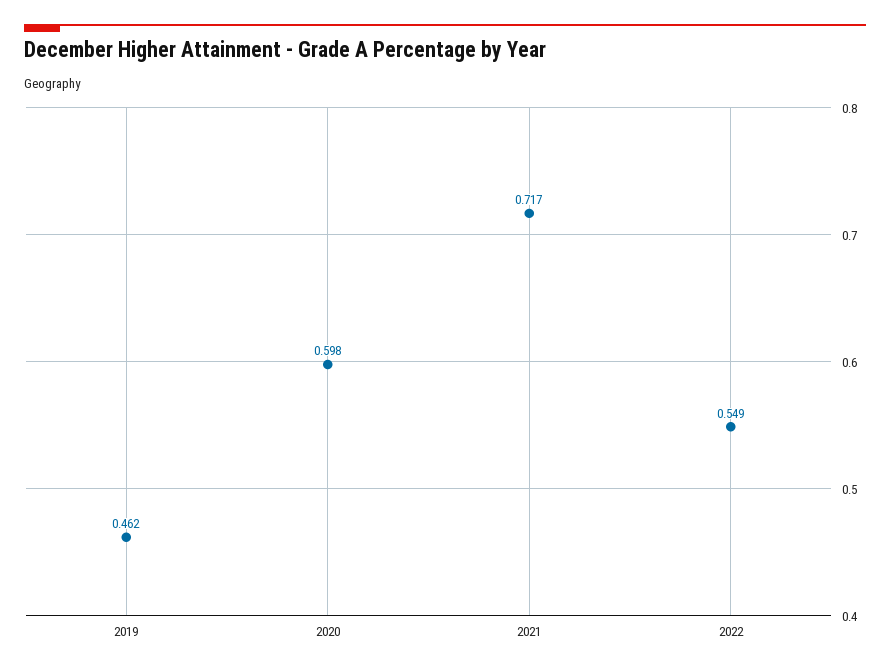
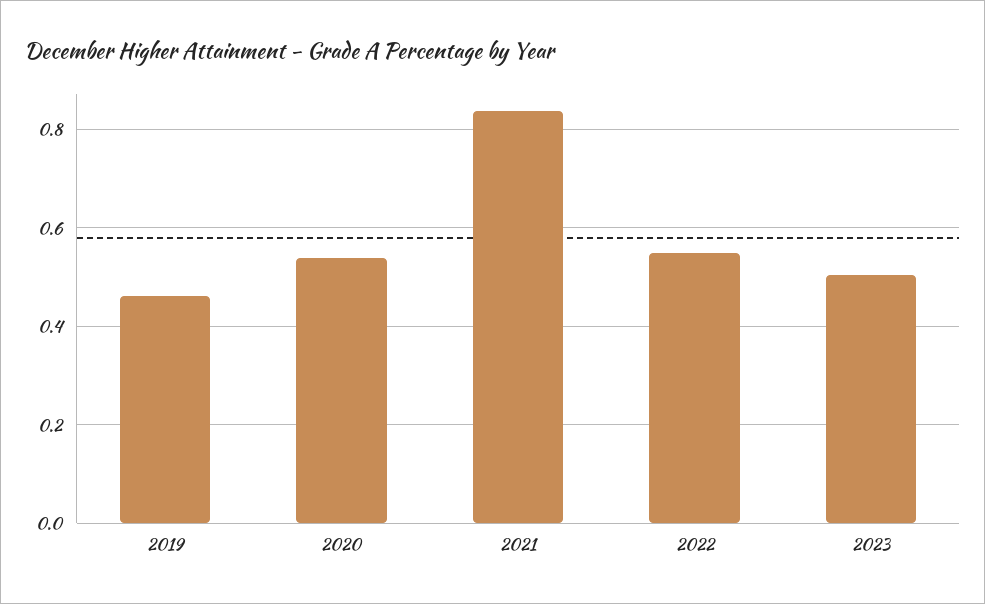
2020: 0.598 -> 0.54
2021: 0.717 -> 0.84
2023: none -> 0.5

